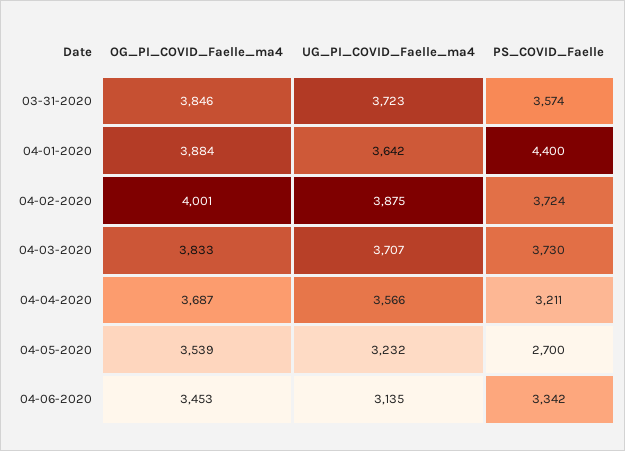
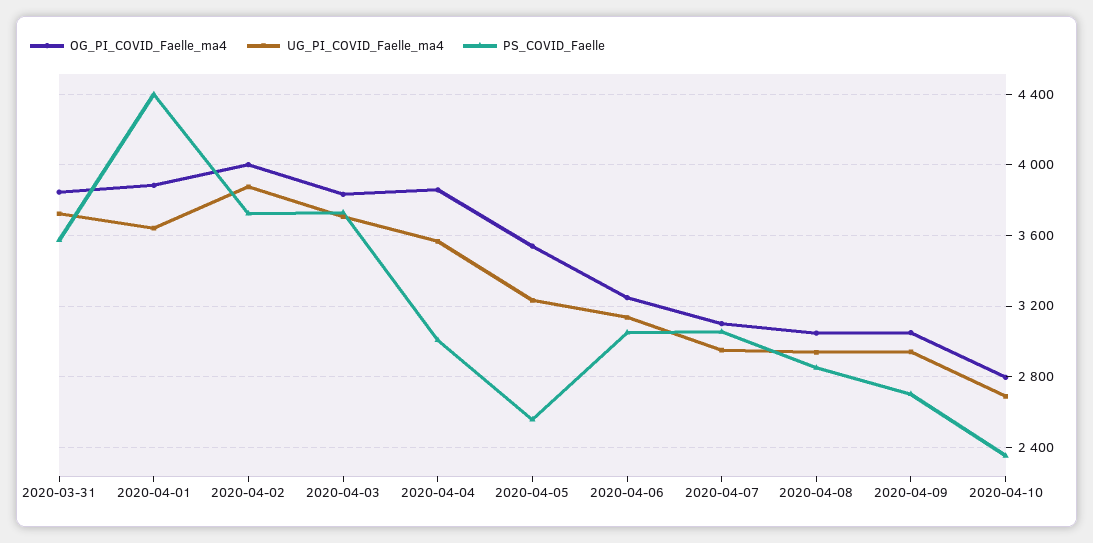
OG_PI_COVID_Faelle_ma4, 04-04-2020: 3687 -> 3850
PS_COVID_Faelle, 04-04-2020: 3211 -> 3000
PS_COVID_Faelle, 04-05-2020: 2700 -> 2550
OG_PI_COVID_Faelle_ma4, 04-06-2020: 3453 -> 3250
PS_COVID_Faelle, 04-06-2020: 3342 -> 3050
OG_PI_COVID_Faelle_ma4, 2020-04-07: none -> 3100
UG_PI_COVID_Faelle_ma4, 2020-04-07: none -> 2950
PS_COVID_Faelle, 2020-04-07: none -> 3050
OG_PI_COVID_Faelle_ma4, 2020-04-08: none -> 3050
UG_PI_COVID_Faelle_ma4, 2020-04-08: none -> 2950
PS_COVID_Faelle, 2020-04-08: none -> 2850
OG_PI_COVID_Faelle_ma4, 2020-04-09: none -> 3050
UG_PI_COVID_Faelle_ma4, 2020-04-09: none -> 2950
PS_COVID_Faelle, 2020-04-09: none -> 2700
OG_PI_COVID_Faelle_ma4, 2020-04-10: none -> 2800
UG_PI_COVID_Faelle_ma4, 2020-04-10: none -> 2700
PS_COVID_Faelle, 2020-04-10: none -> 2350

